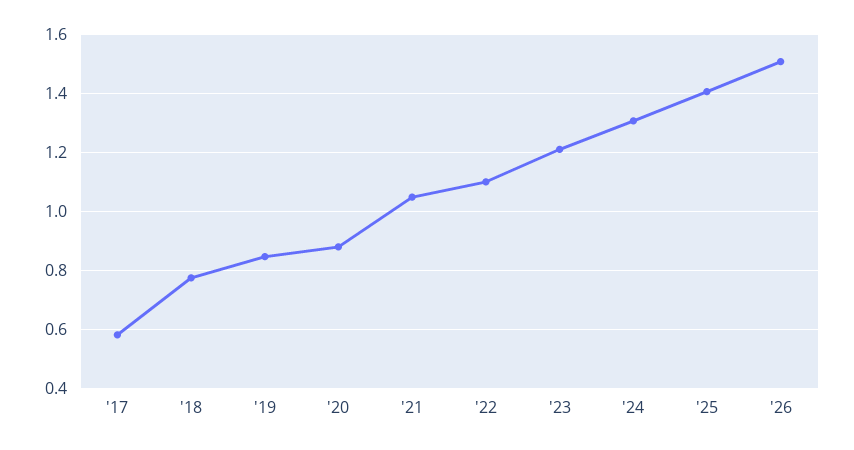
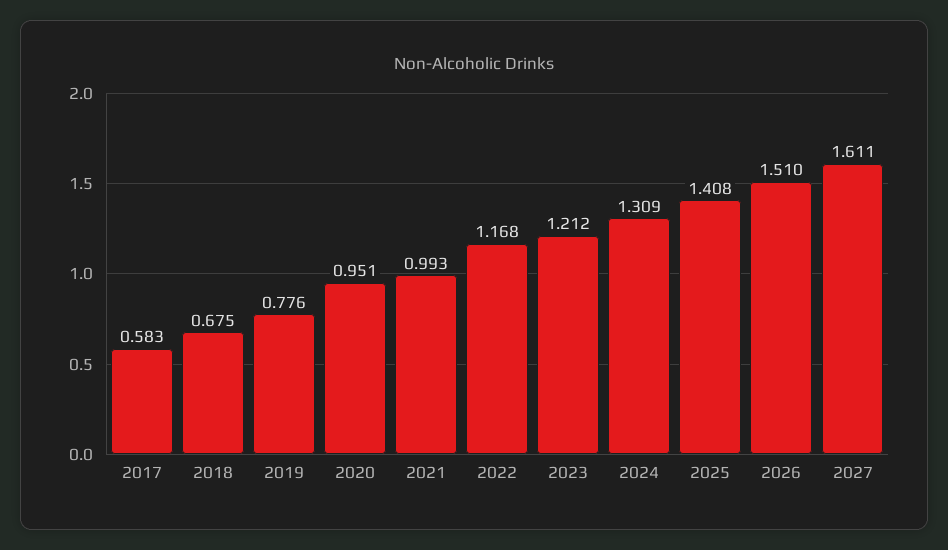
'18: 0.775 -> 0.675
'19: 0.85 -> 0.776
'20: 0.875 -> 0.951
'21: 1.05 -> 0.993
'22: 1.1 -> 1.168
2027: none -> 1.611

